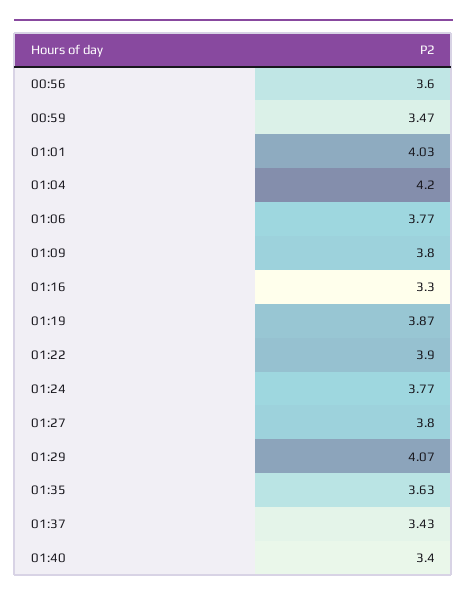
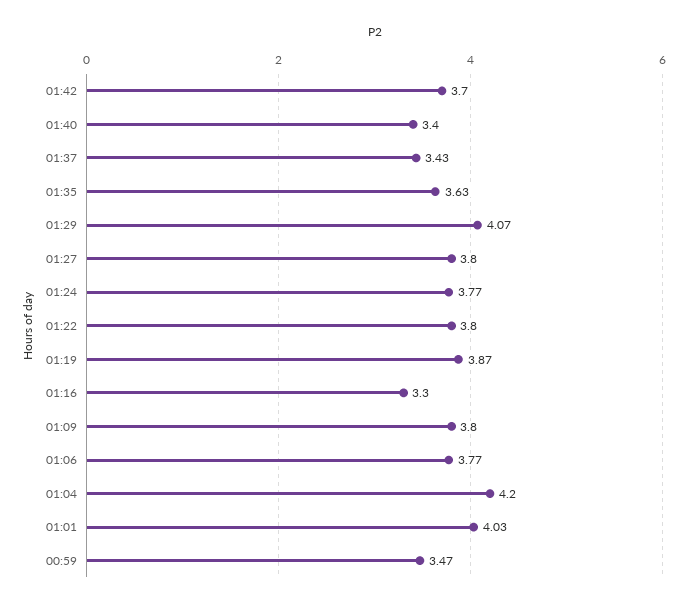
00:56: 3.6 -> none
01:22: 3.9 -> 3.8
01:42: none -> 3.7

